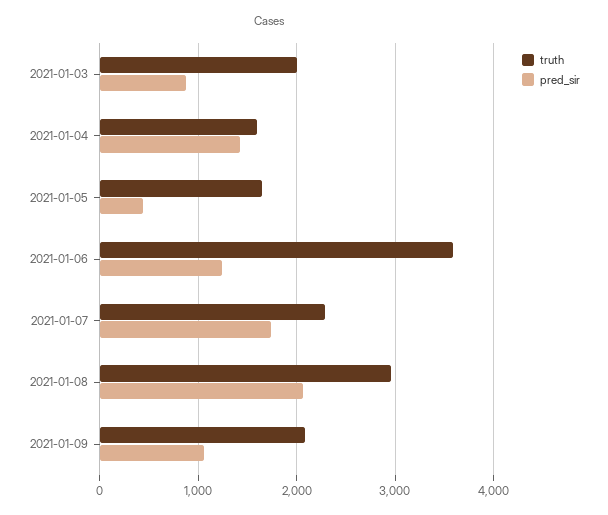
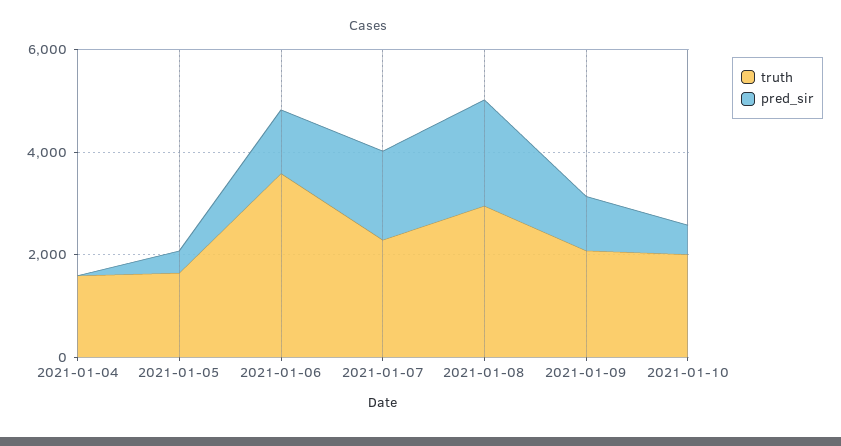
truth, 2021-01-03: 2000 -> none
pred_sir, 2021-01-03: 900 -> none
pred_sir, 2021-01-04: 1400 -> 0
truth, 2021-01-10: none -> 2000
pred_sir, 2021-01-10: none -> 500

